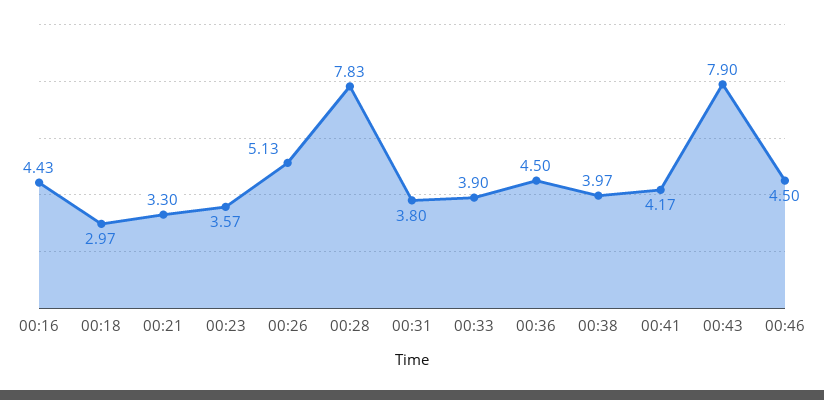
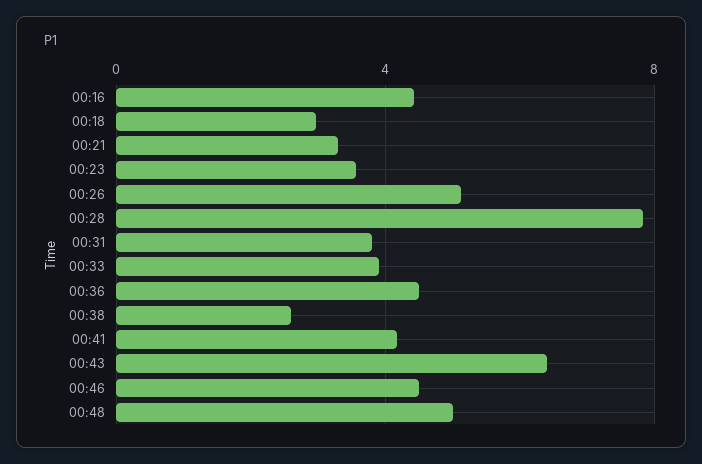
00:38: 3.97 -> 2.5
00:43: 7.9 -> 6.5
00:48: none -> 5

